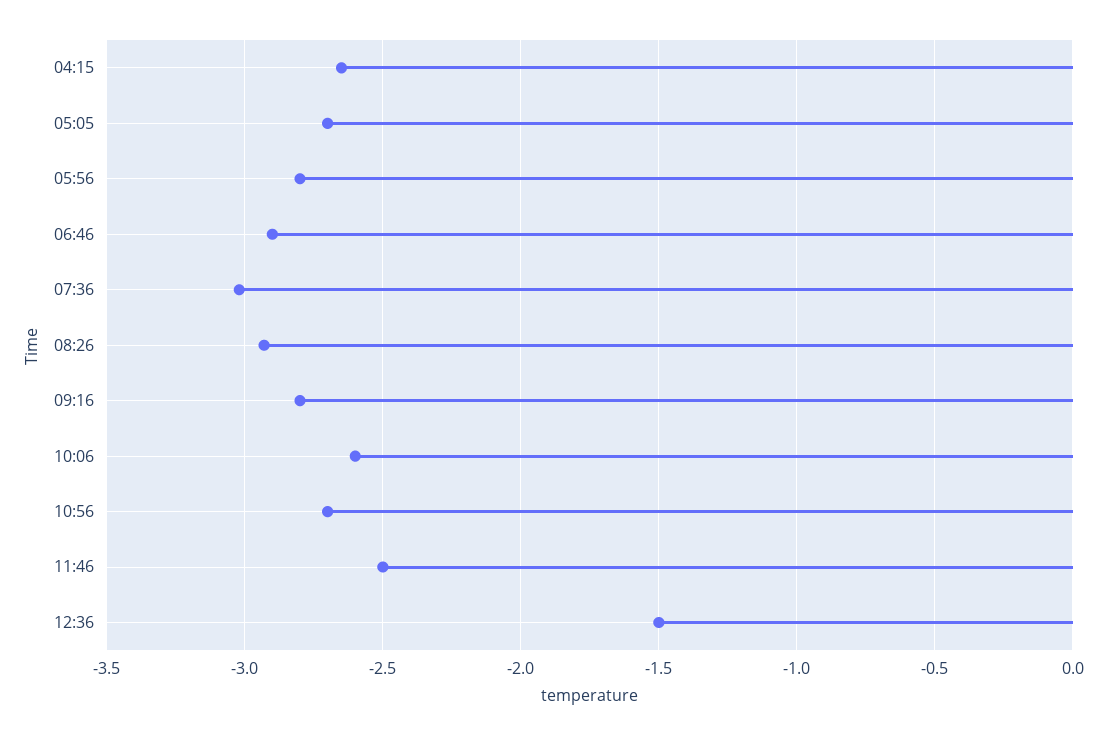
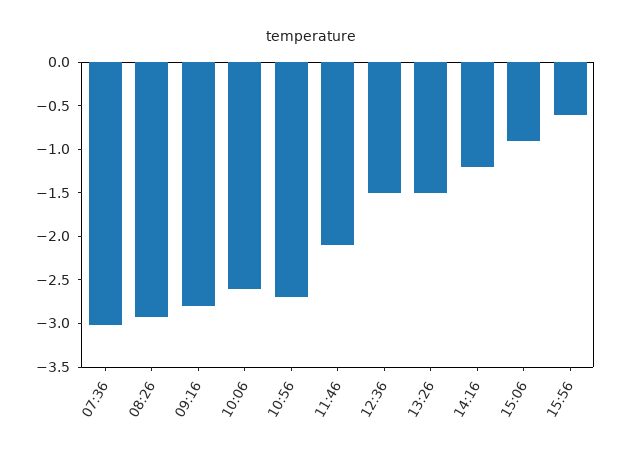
04:15: -2.65 -> none
05:05: -2.7 -> none
05:56: -2.8 -> none
06:46: -2.9 -> none
11:46: -2.5 -> -2.1
13:26: none -> -1.5
14:16: none -> -1.2
15:06: none -> -0.9
15:56: none -> -0.6

